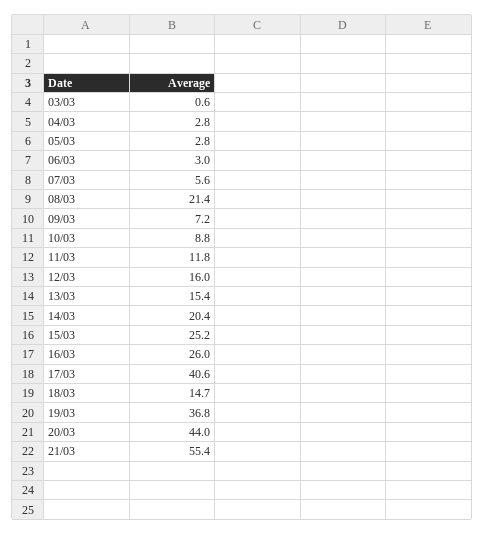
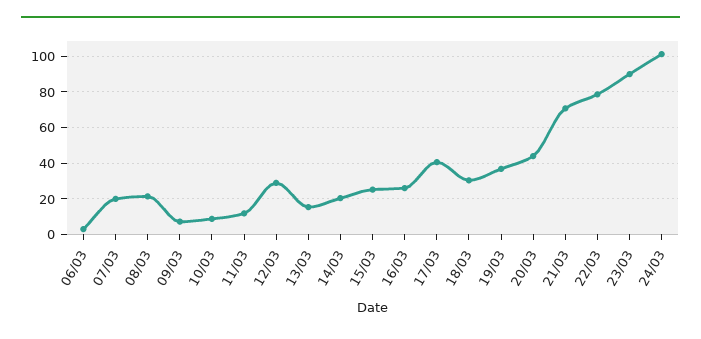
03/03: 0.6 -> none
04/03: 2.8 -> none
05/03: 2.8 -> none
07/03: 5.6 -> 20
12/03: 16 -> 30
18/03: 14.7 -> 30
21/03: 55.4 -> 70
22/03: none -> 80
23/03: none -> 90
24/03: none -> 100

